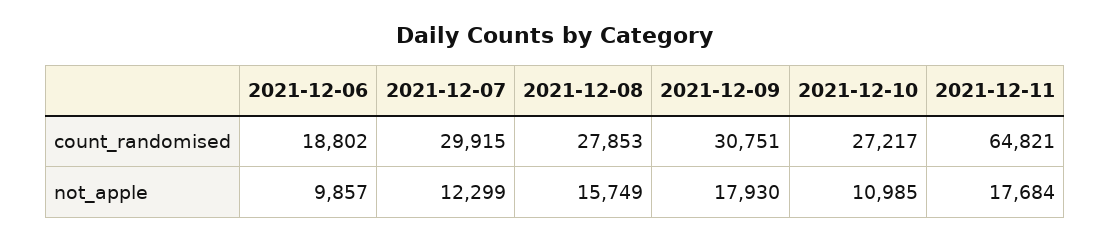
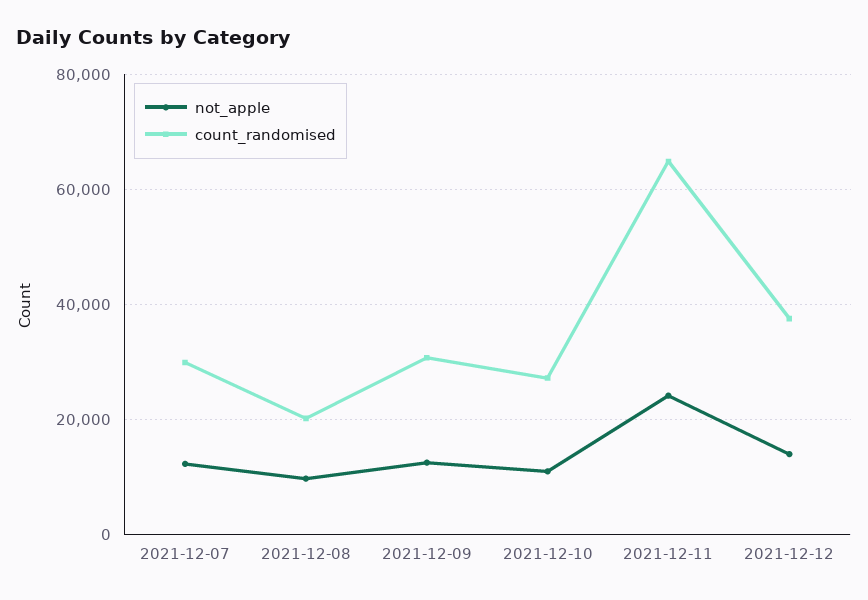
count_randomised, 2021-12-06: 18802 -> none
count_randomised, 2021-12-08: 27853 -> 20000
not_apple, 2021-12-06: 9857 -> none
not_apple, 2021-12-08: 15749 -> 10000
not_apple, 2021-12-09: 17930 -> 12000
not_apple, 2021-12-11: 17684 -> 24000
not_apple, 2021-12-12: none -> 14000
count_randomised, 2021-12-12: none -> 38000

